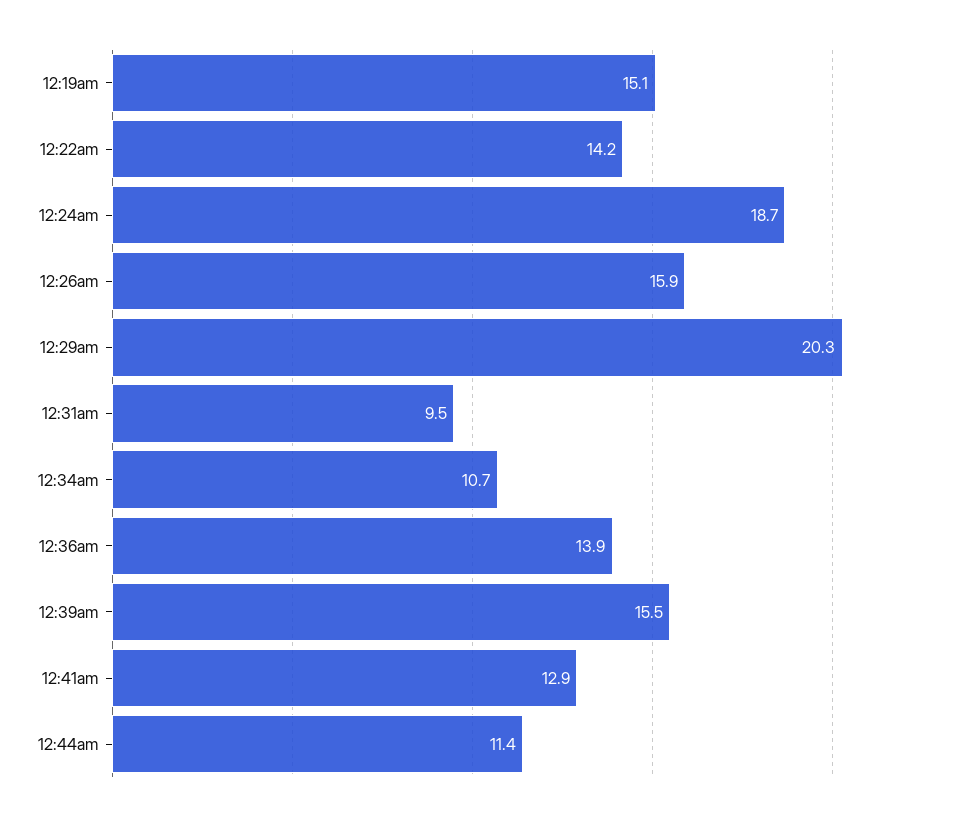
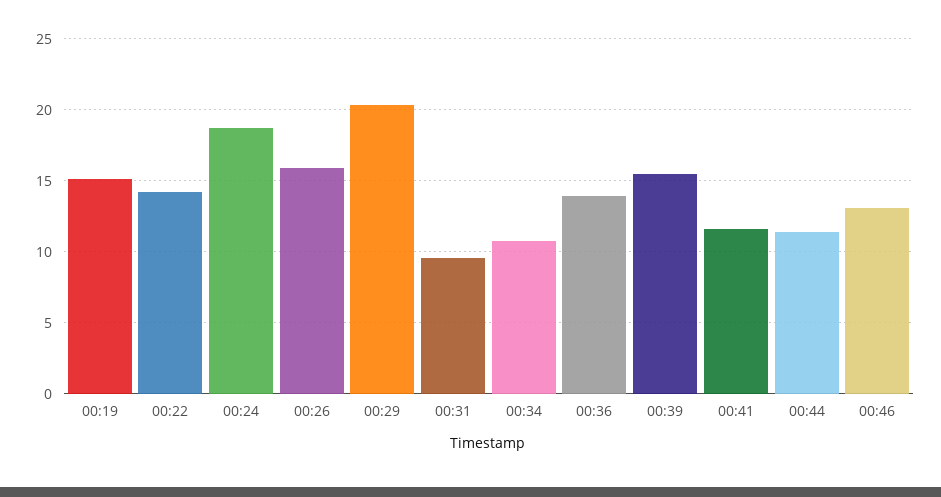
12:41am: 12.9 -> 11.5
00:46: none -> 13

